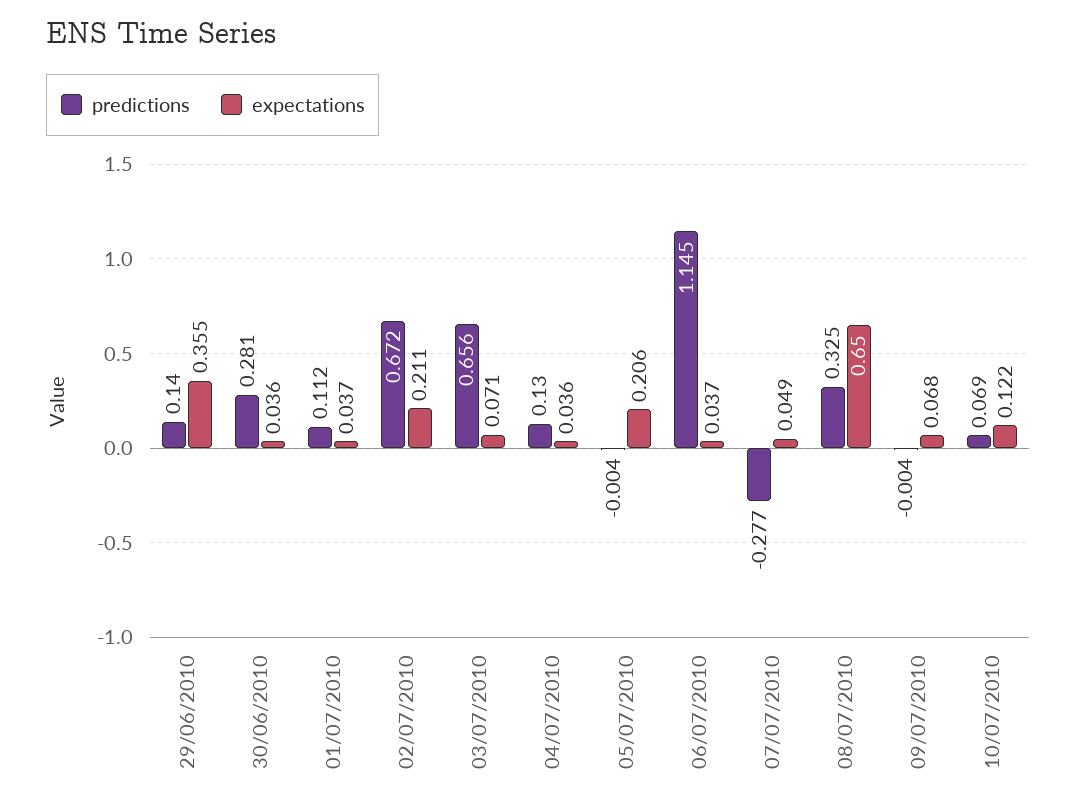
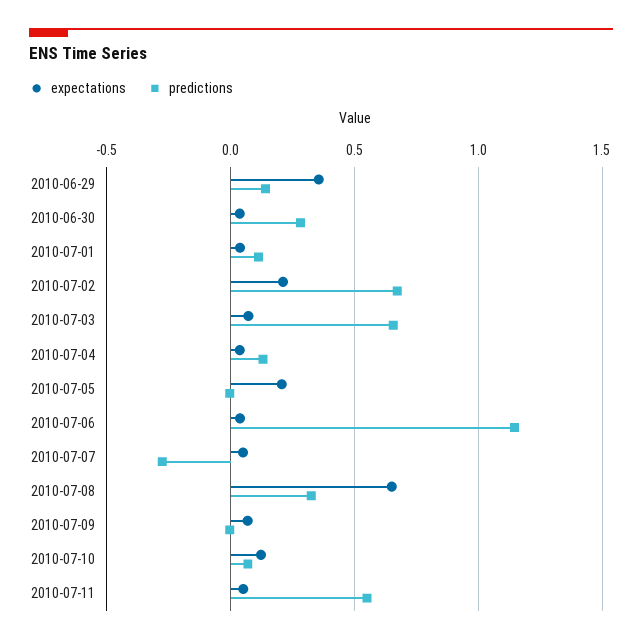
expectations, 2010-07-11: none -> 0.05
predictions, 2010-07-11: none -> 0.55

